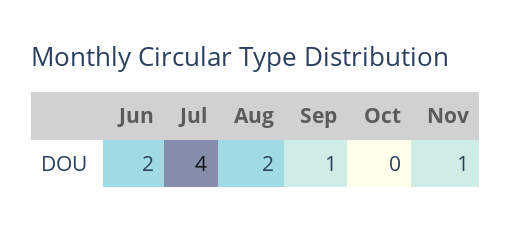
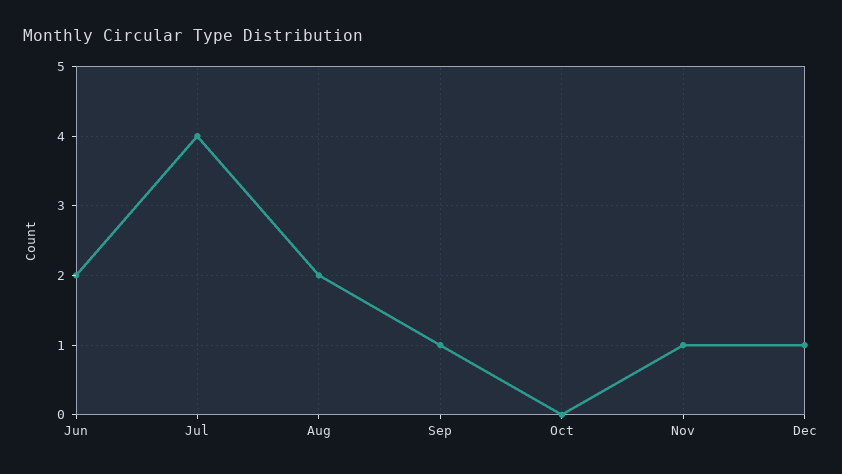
Dec: none -> 1

